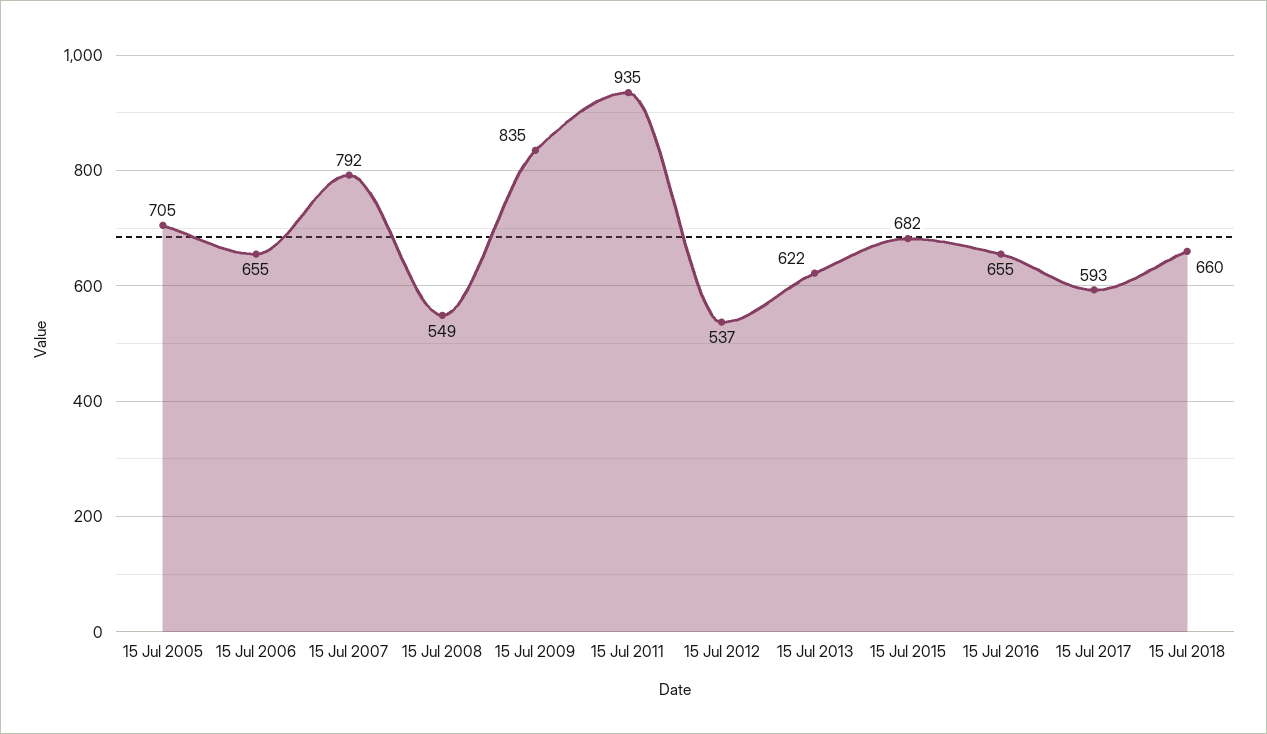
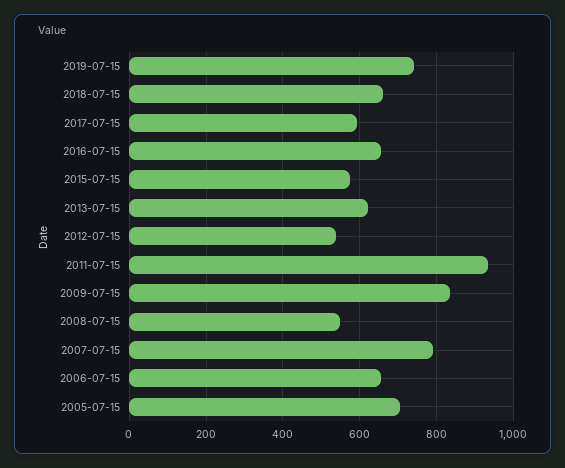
15 Jul 2015: 682 -> 580
2019-07-15: none -> 740

